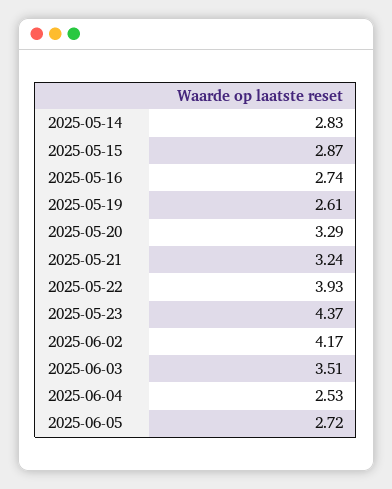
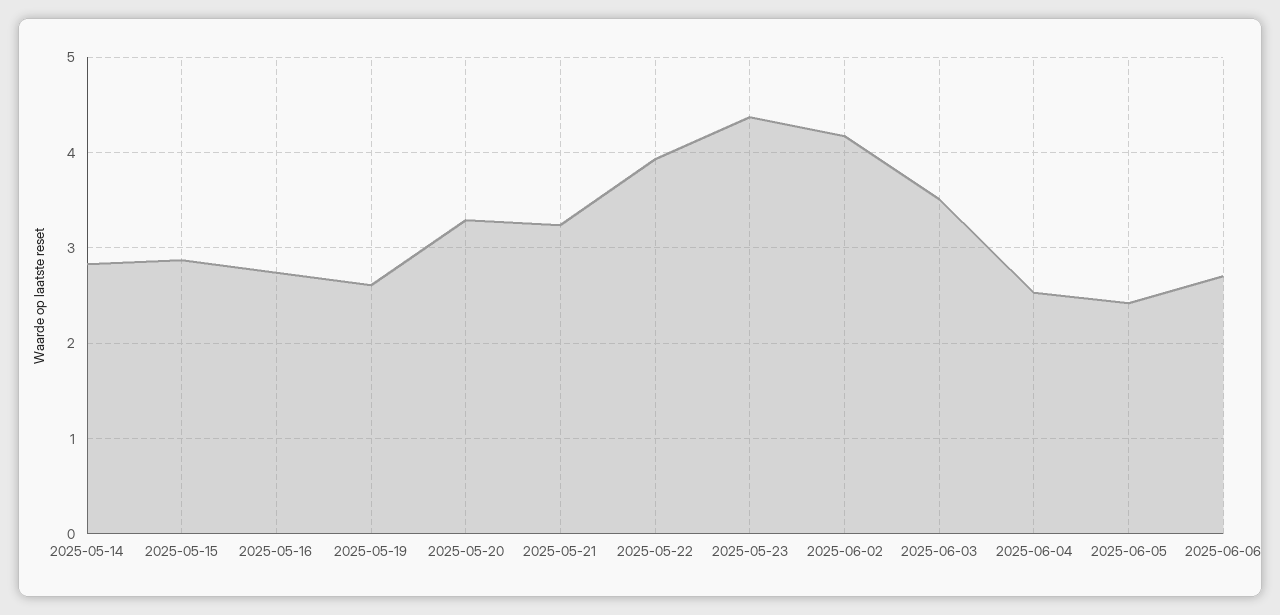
2025-06-05: 2.72 -> 2.4
2025-06-06: none -> 2.7

